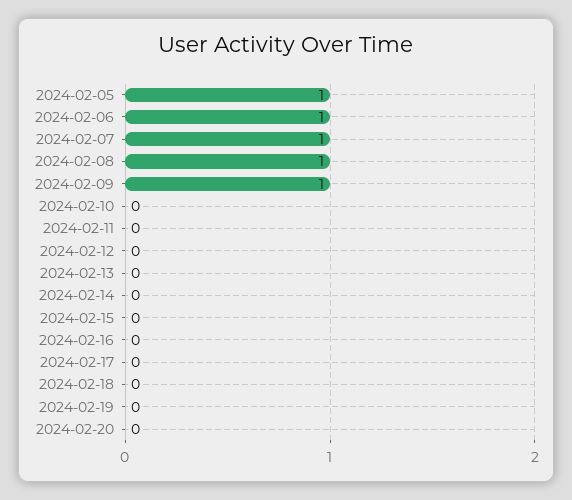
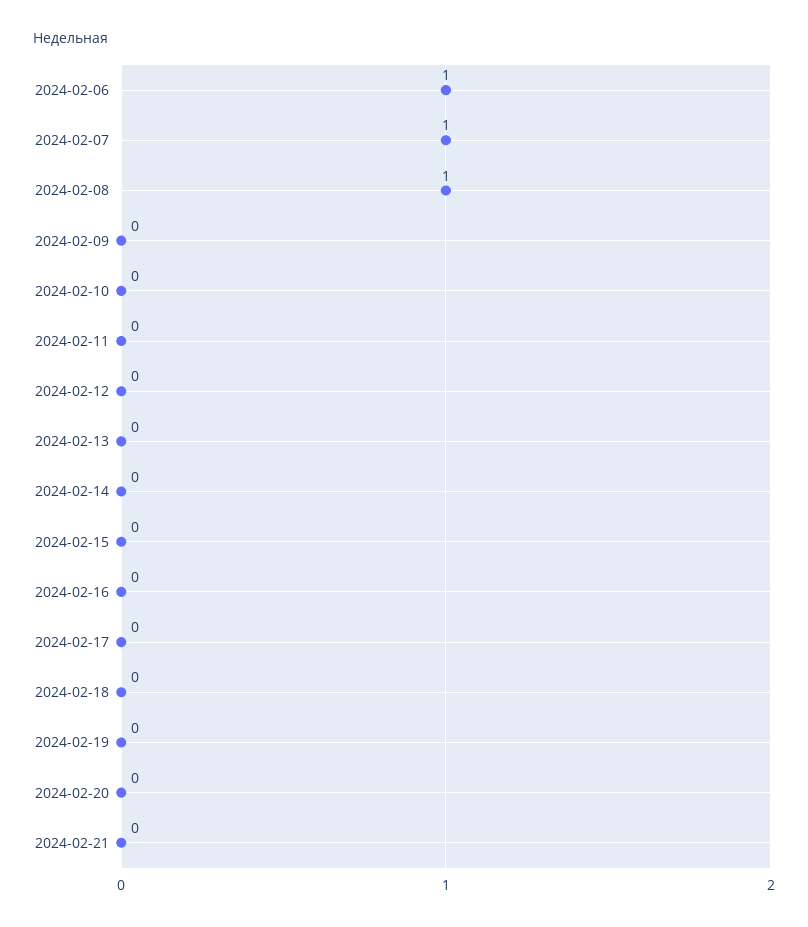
2024-02-05: 1 -> none
2024-02-09: 1 -> 0
2024-02-21: none -> 0

